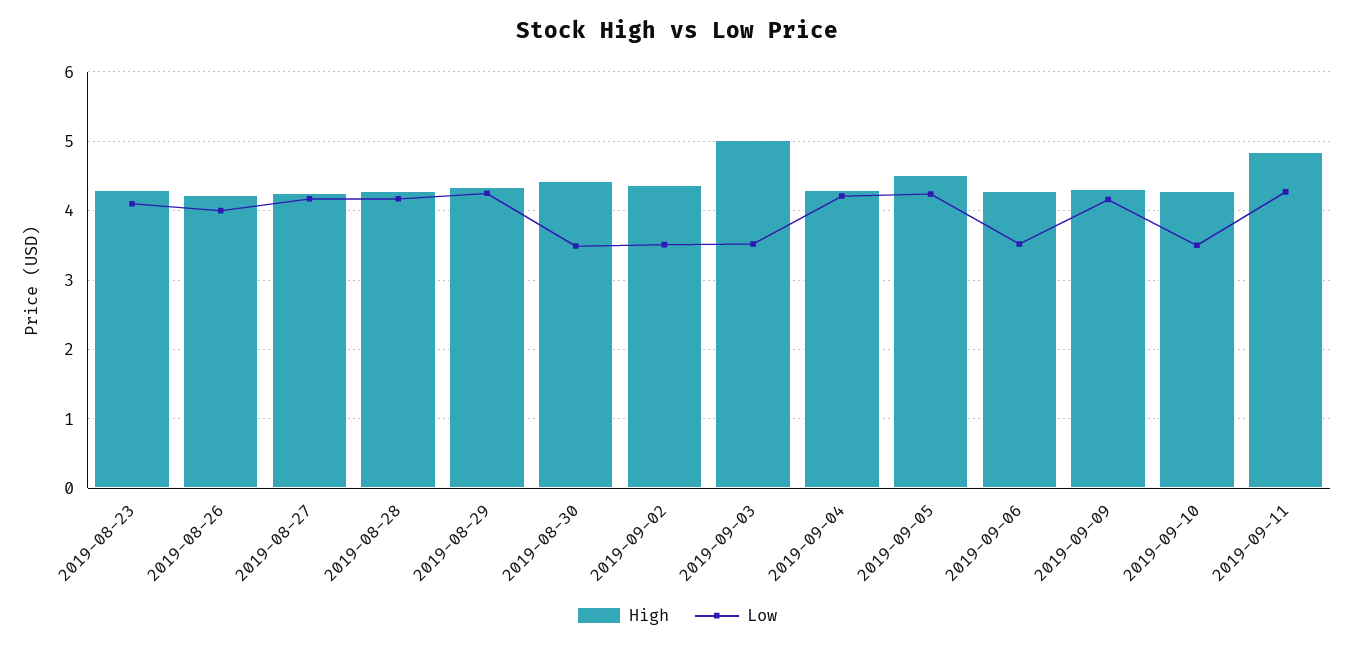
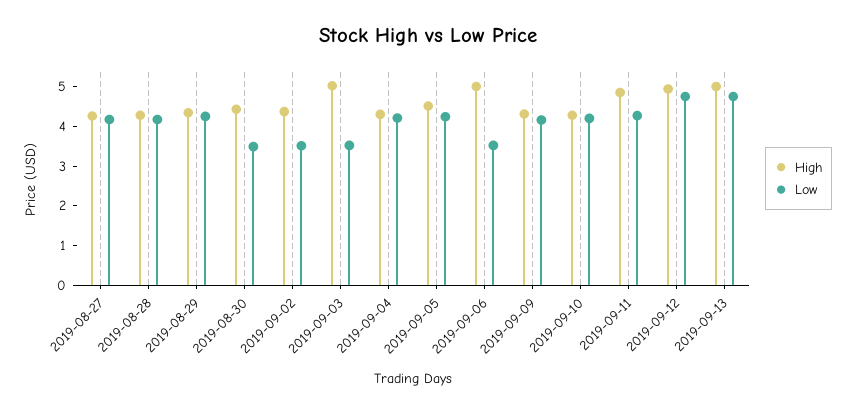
High, 2019-08-23: 4.3 -> none
Low, 2019-08-23: 4.1 -> none
High, 2019-08-26: 4.2 -> none
Low, 2019-08-26: 4 -> none
High, 2019-09-06: 4.3 -> 5
Low, 2019-09-10: 3.5 -> 4.25
High, 2019-09-12: none -> 5
Low, 2019-09-12: none -> 4.75
High, 2019-09-13: none -> 5
Low, 2019-09-13: none -> 4.75

